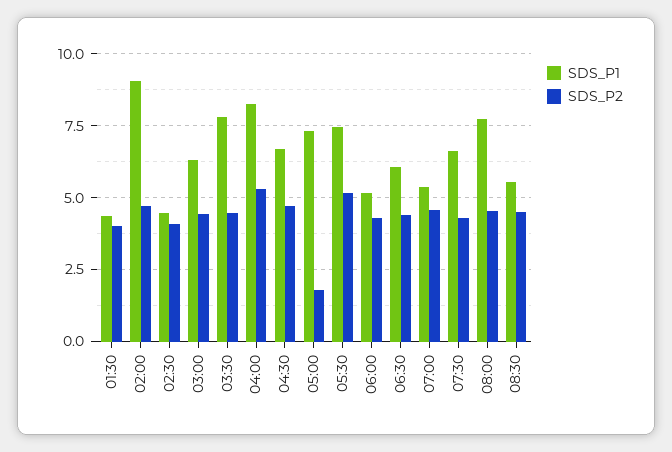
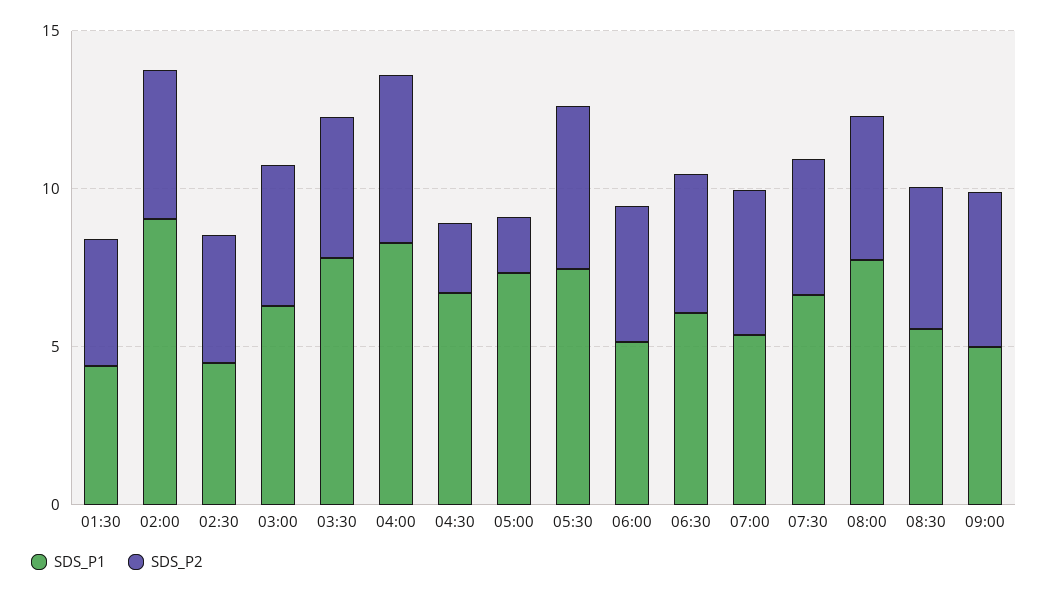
SDS_P2, 04:30: 4.75 -> 2
SDS_P1, 09:00: none -> 5
SDS_P2, 09:00: none -> 5

